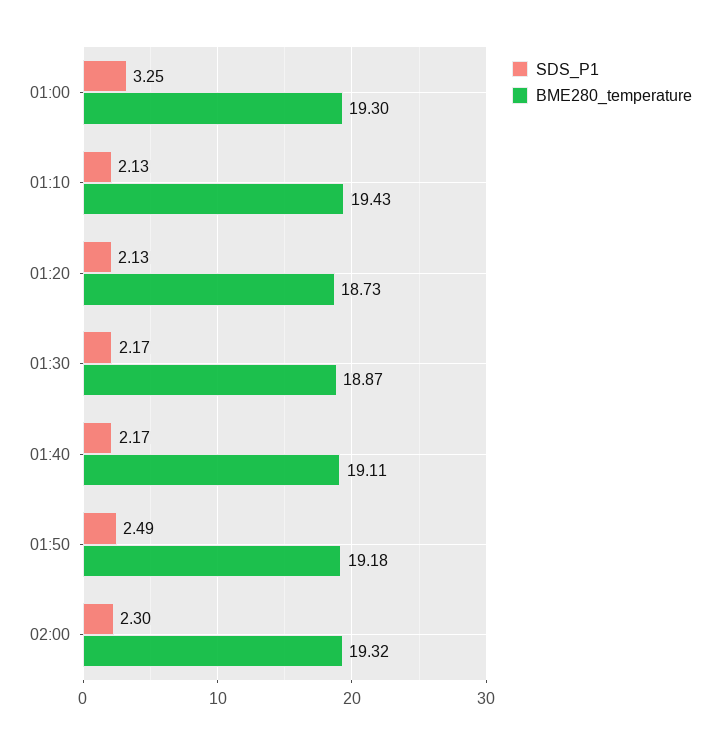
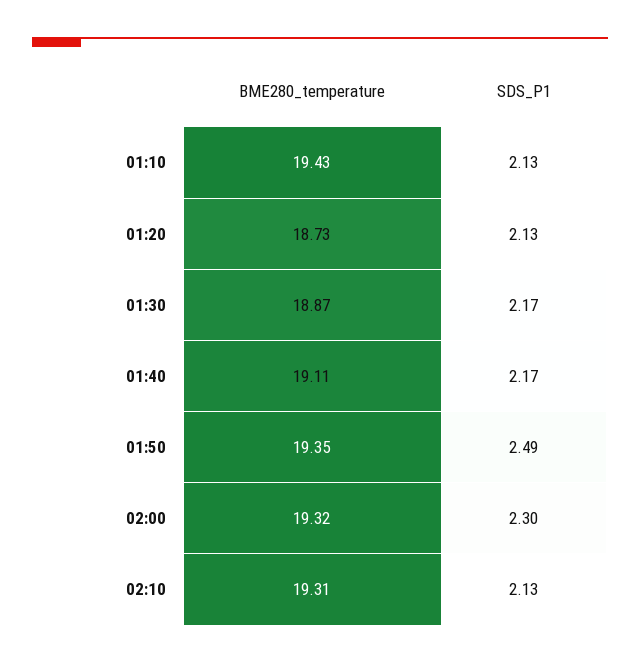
SDS_P1, 01:00: 3.25 -> none
BME280_temperature, 01:00: 19.3 -> none
BME280_temperature, 01:50: 19.18 -> 19.35
BME280_temperature, 02:10: none -> 19.31
SDS_P1, 02:10: none -> 2.13

